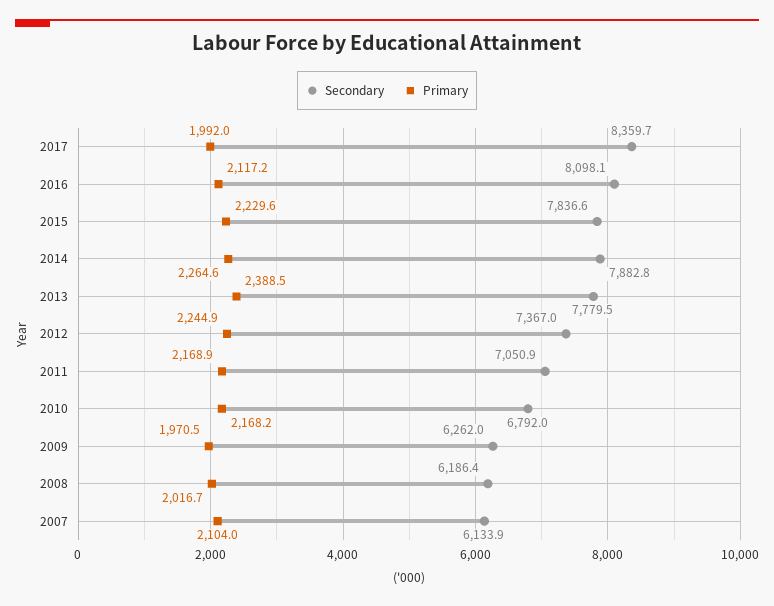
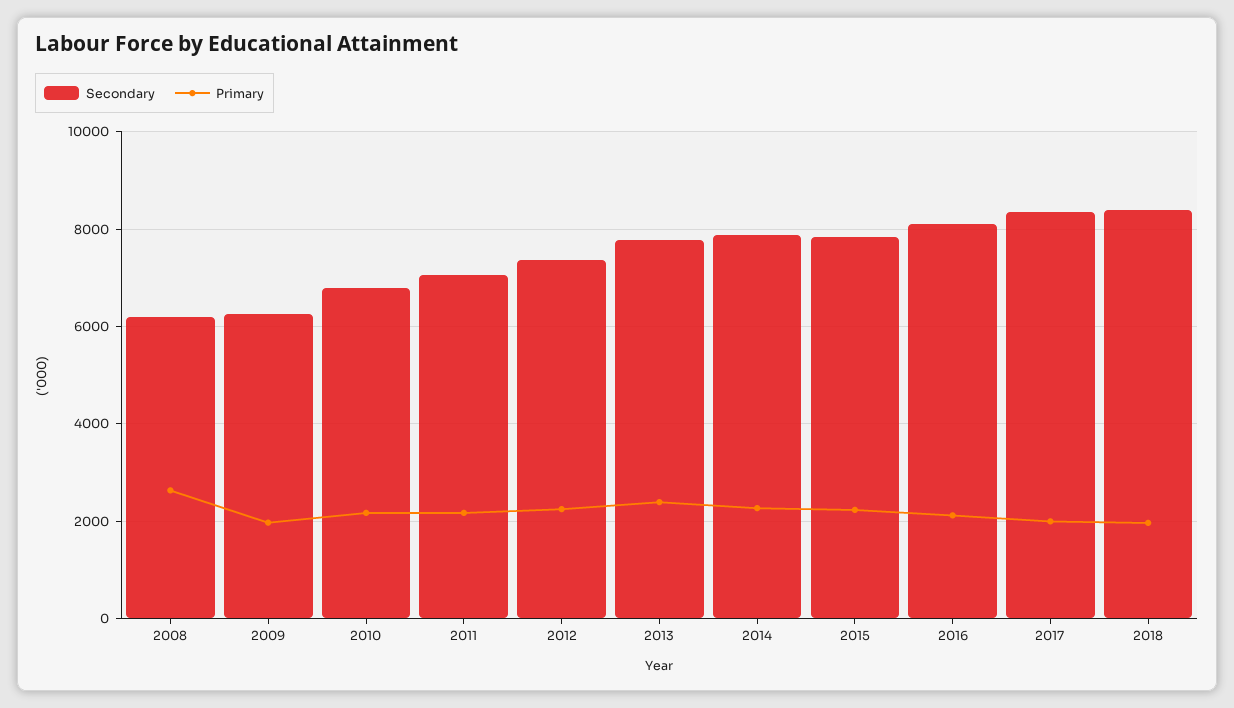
Primary, 2008: 2016.7 -> 2600
Secondary, 2007: 6133.9 -> none
Primary, 2007: 2104 -> none
Secondary, 2018: none -> 8400
Primary, 2018: none -> 2000

